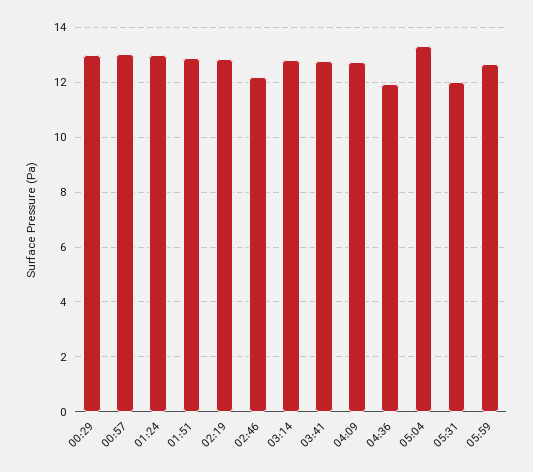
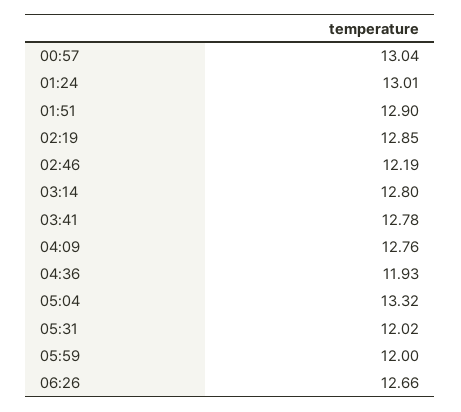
00:29: 13 -> none
05:59: 12.75 -> 12
06:26: none -> 12.66

